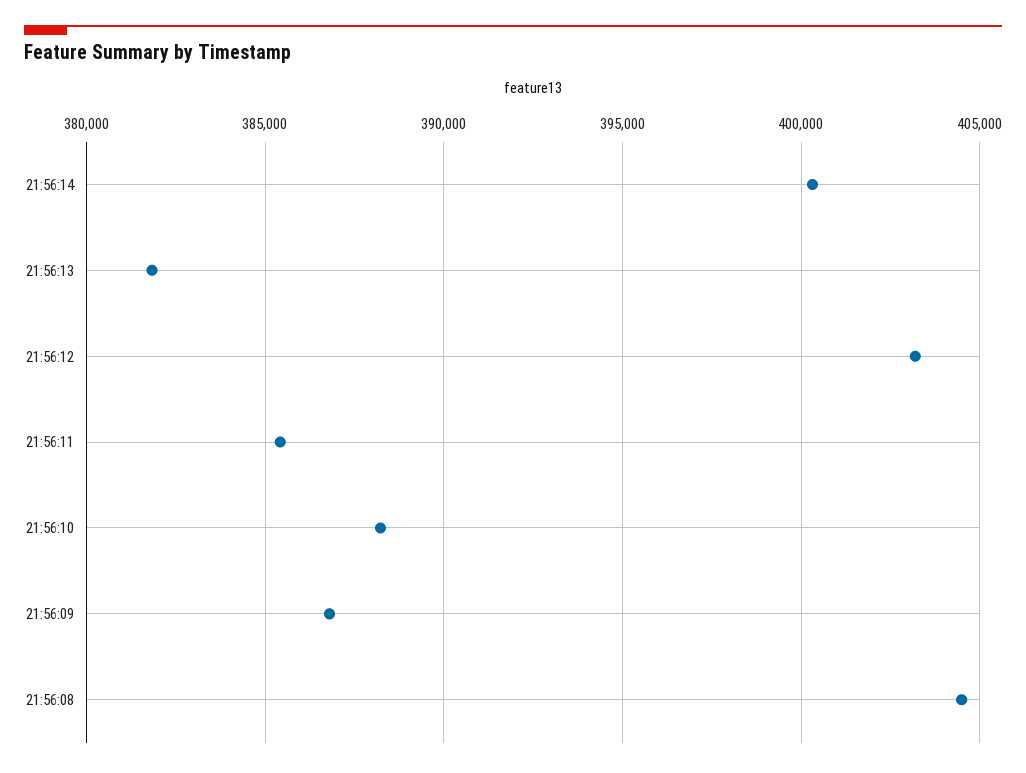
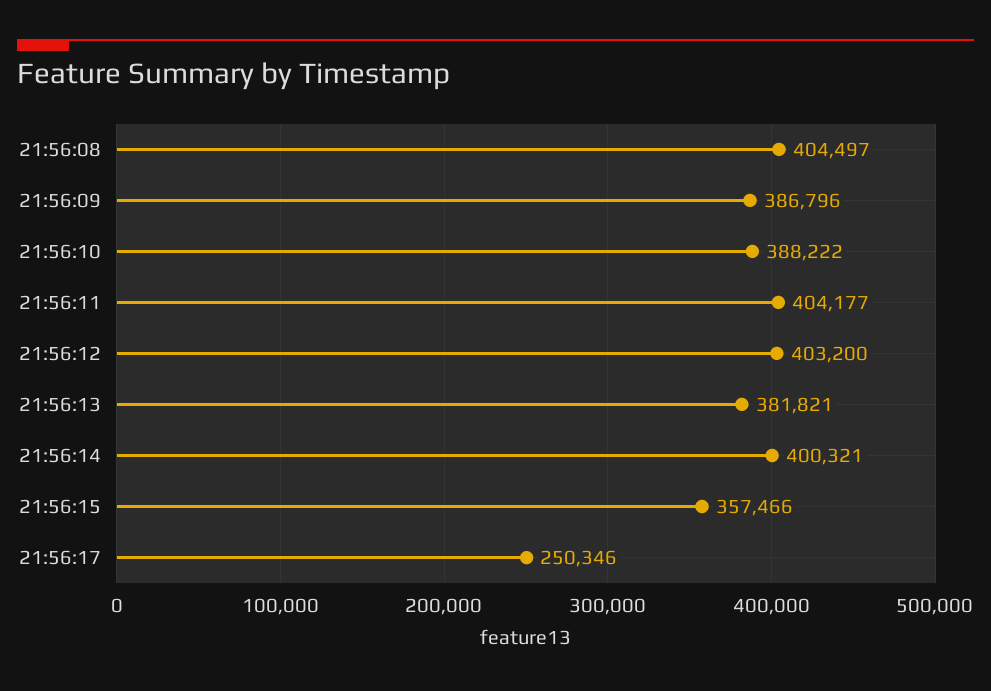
21:56:11: 385500 -> 404177
21:56:15: none -> 357466
21:56:17: none -> 250346

